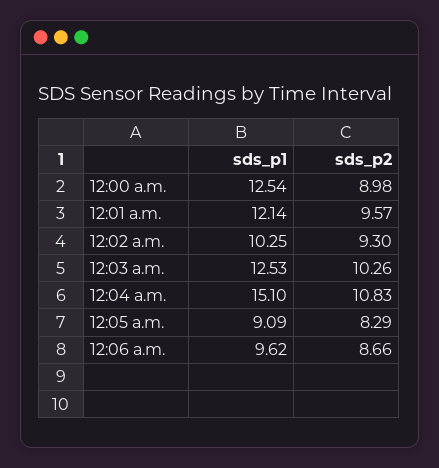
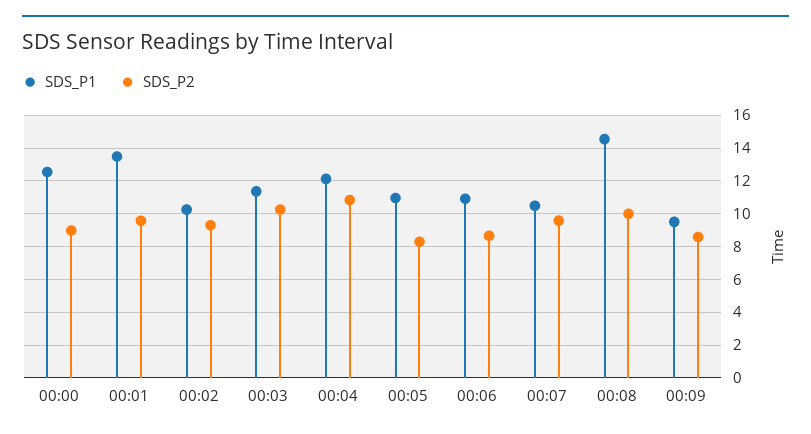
sds_p1, 12:01 a.m.: 12.14 -> 13.5
sds_p1, 12:03 a.m.: 12.53 -> 11.5
sds_p1, 12:04 a.m.: 15.1 -> 12
sds_p1, 12:05 a.m.: 9.09 -> 11
sds_p1, 12:06 a.m.: 9.62 -> 11
sds_p1, 00:07: none -> 10.5
sds_p2, 00:07: none -> 9.5
sds_p1, 00:08: none -> 14.5
sds_p2, 00:08: none -> 10
sds_p1, 00:09: none -> 9.5
sds_p2, 00:09: none -> 8.5

